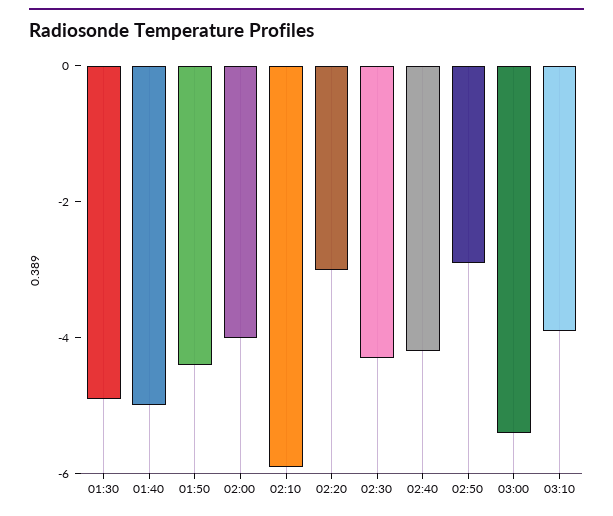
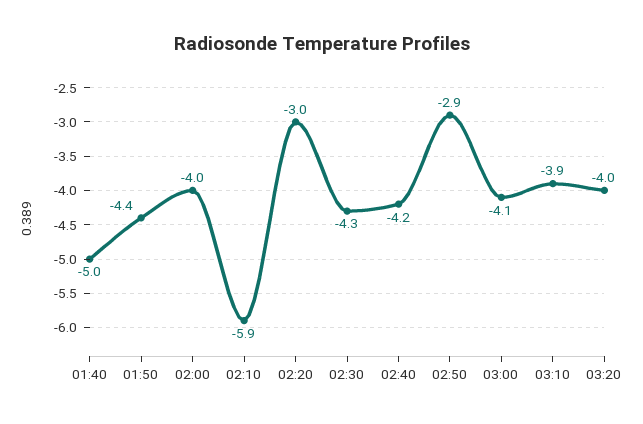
01:30: -5 -> none
03:00: -5.5 -> -4.1
03:20: none -> -4

